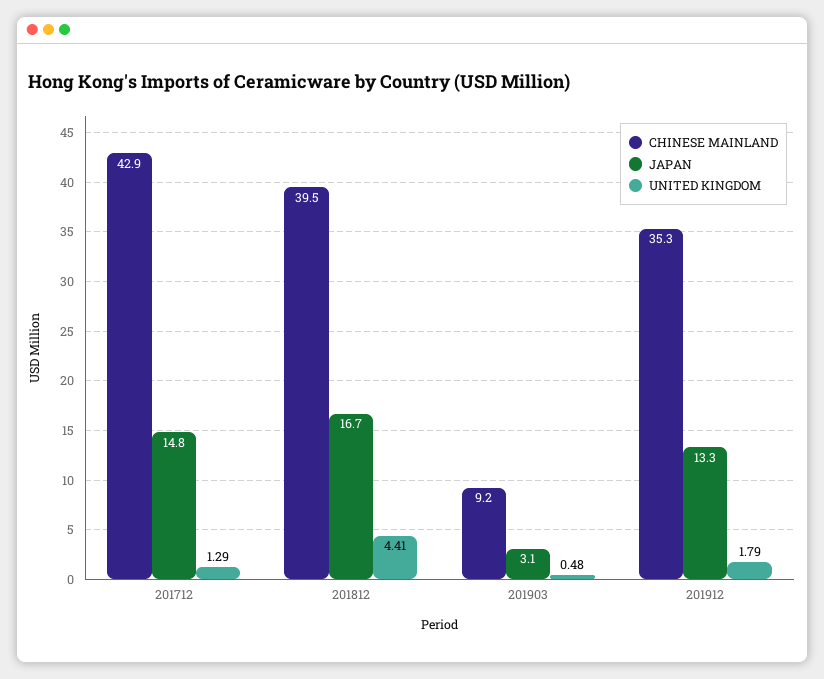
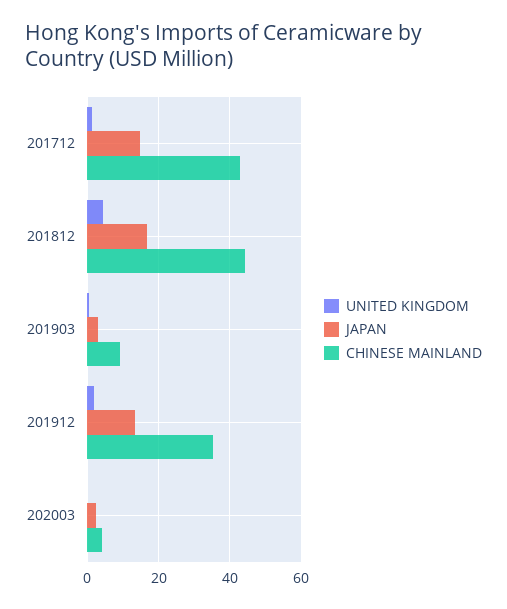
CHINESE MAINLAND, 201812: 39.5 -> 44
UNITED KINGDOM, 202003: none -> 0
JAPAN, 202003: none -> 2
CHINESE MAINLAND, 202003: none -> 4

